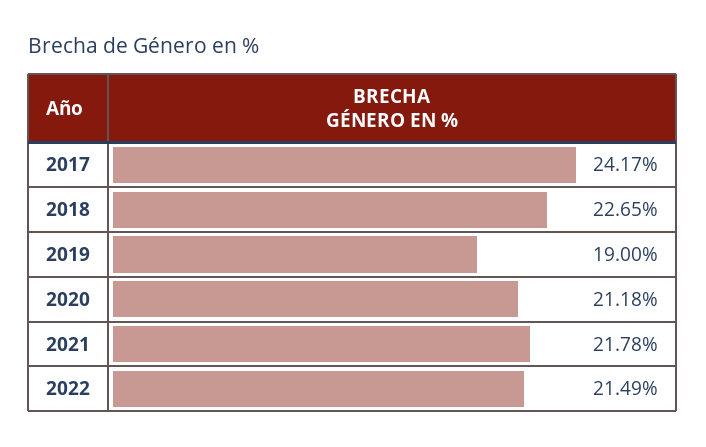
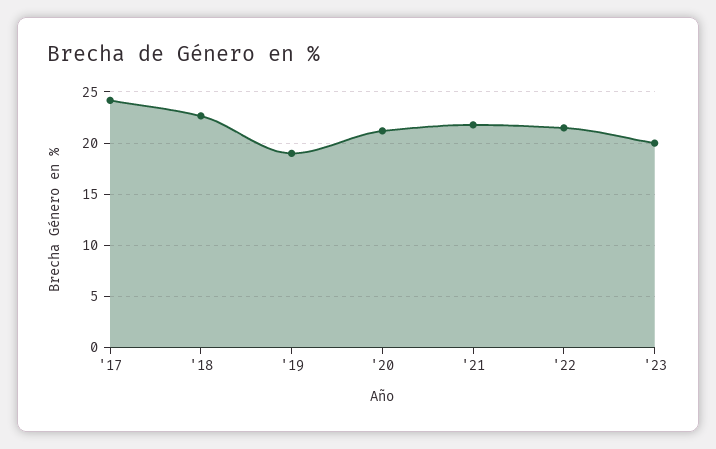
'23: none -> 20

